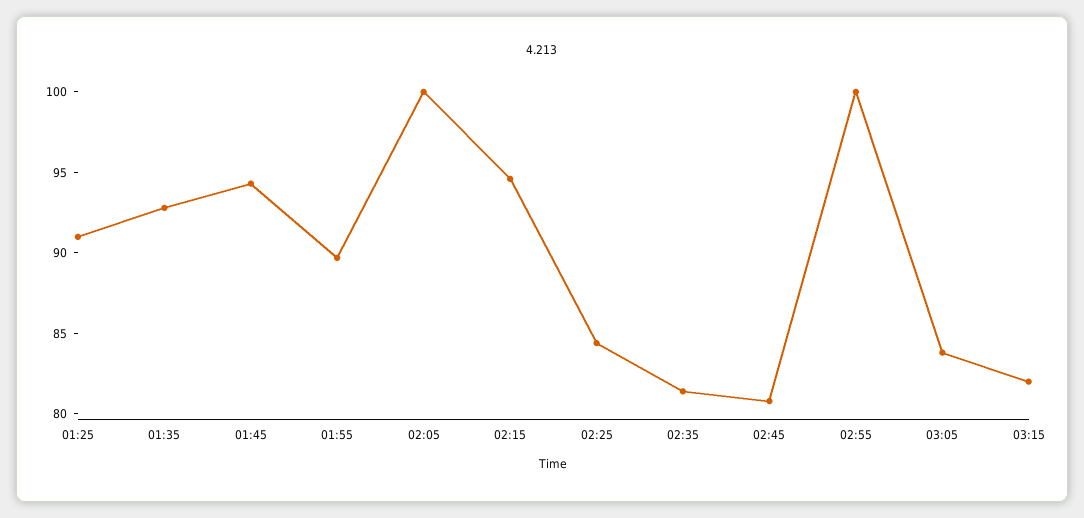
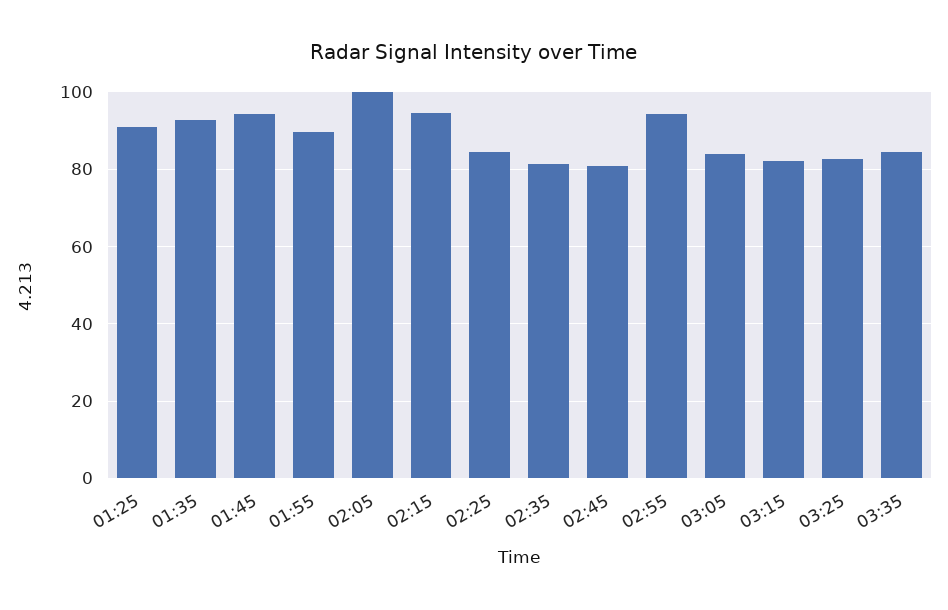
02:55: 100 -> 94
03:25: none -> 82
03:35: none -> 84

